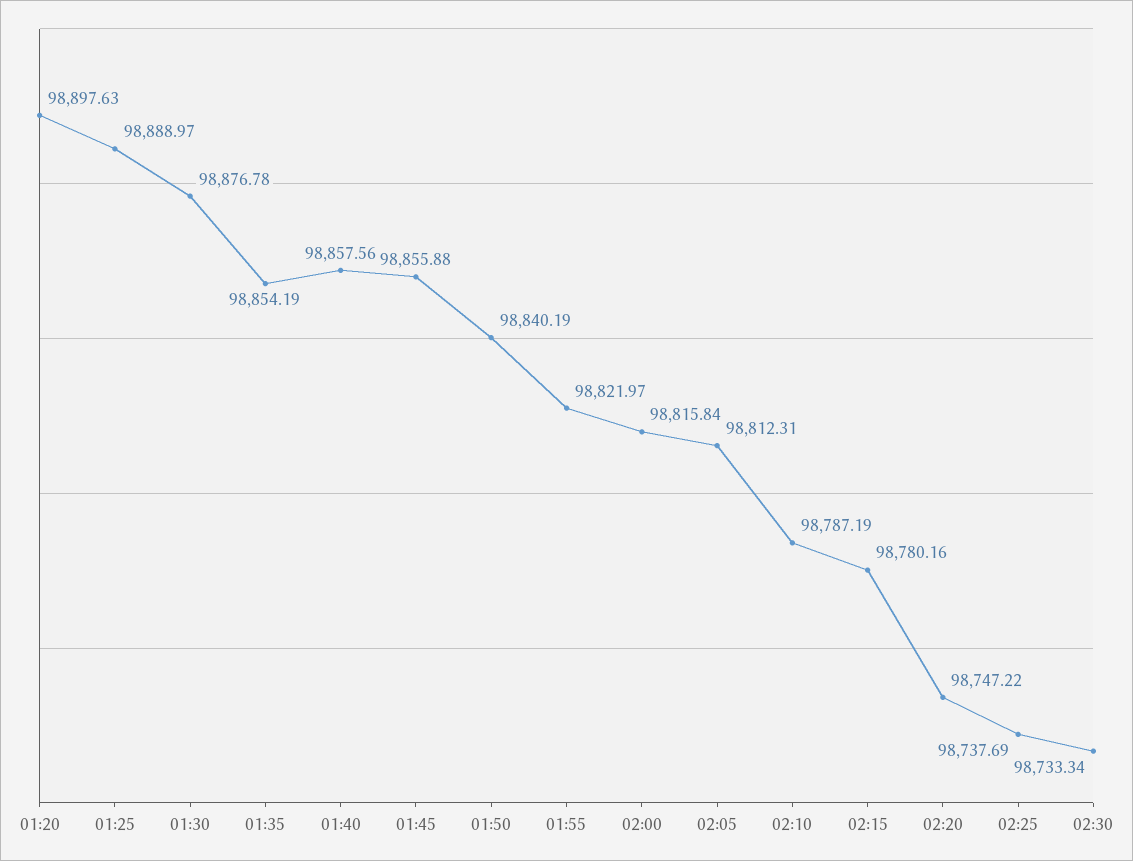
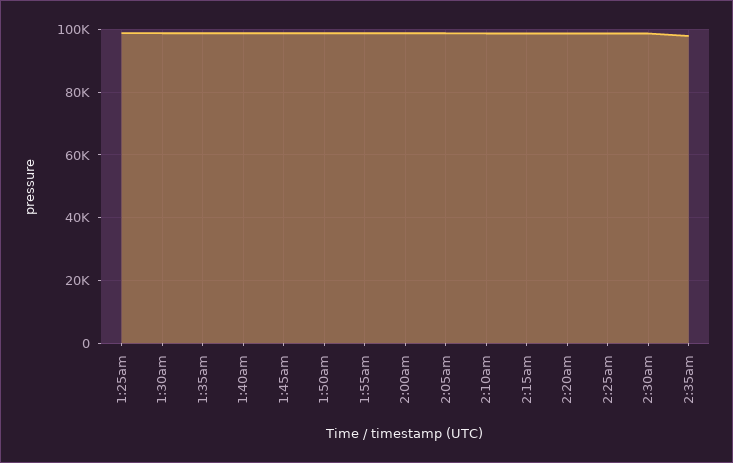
01:20: 98897.63 -> none
2:35am: none -> 98000

